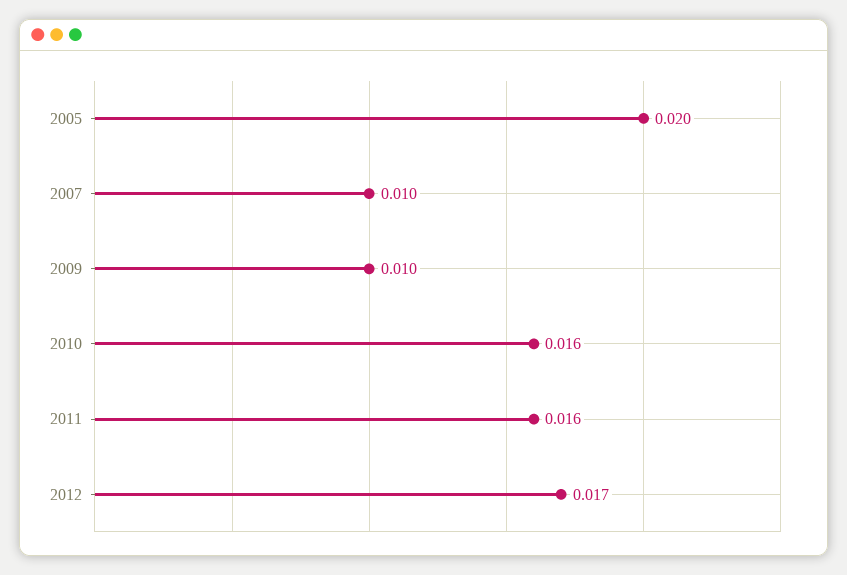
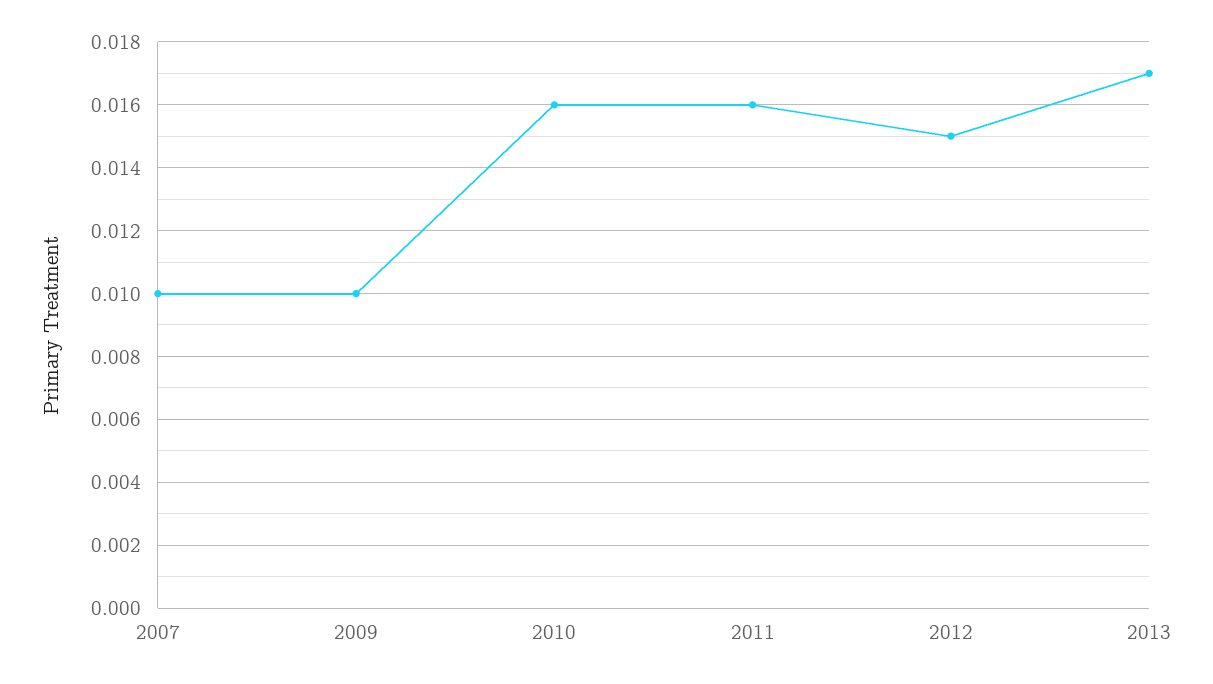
2005: 0.02 -> none
2012: 0.017 -> 0.015
2013: none -> 0.017

